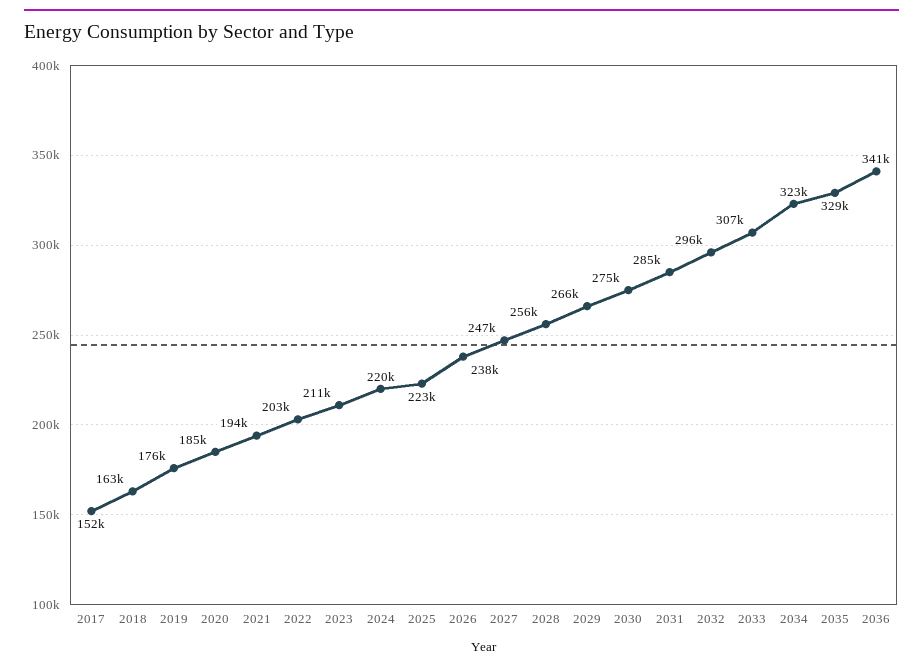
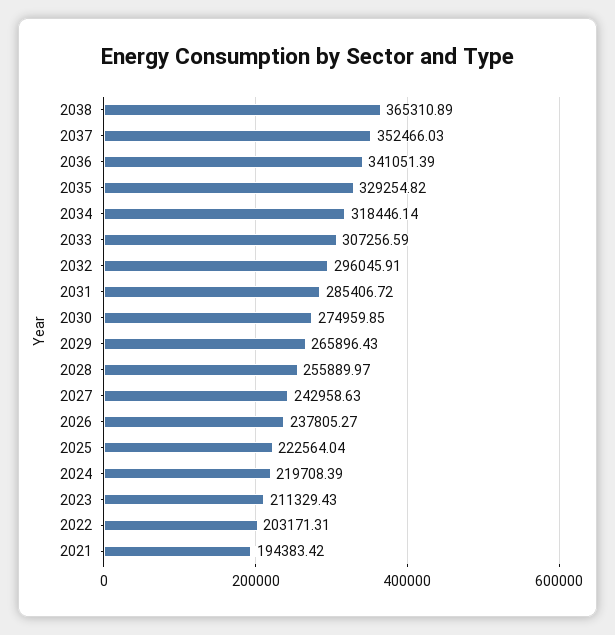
2017: 152000 -> none
2018: 163000 -> none
2019: 176000 -> none
2020: 185000 -> none
2027: 247000 -> 242958.63
2034: 323000 -> 318446.14
2038: none -> 365310.89
2037: none -> 352466.03

